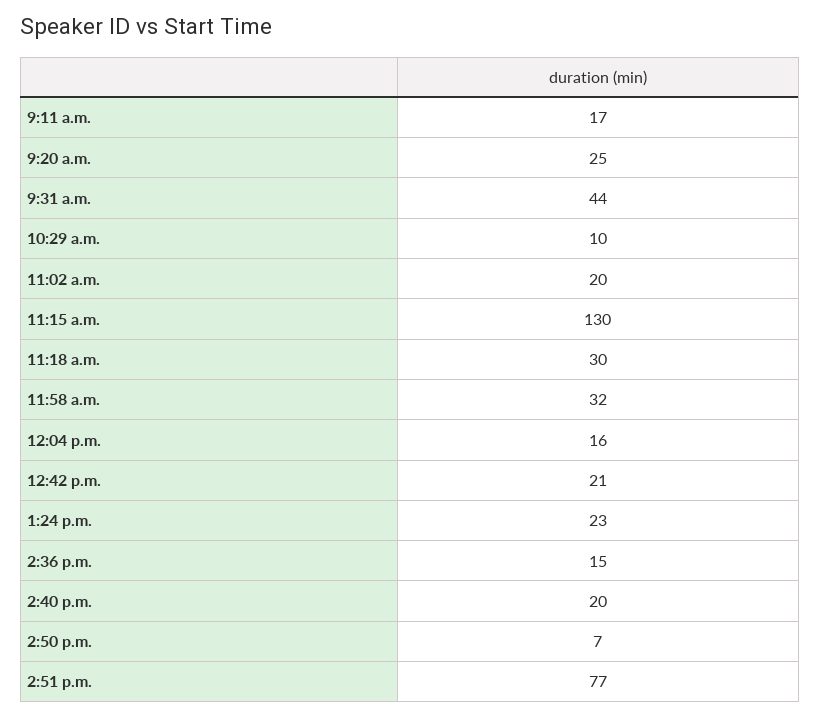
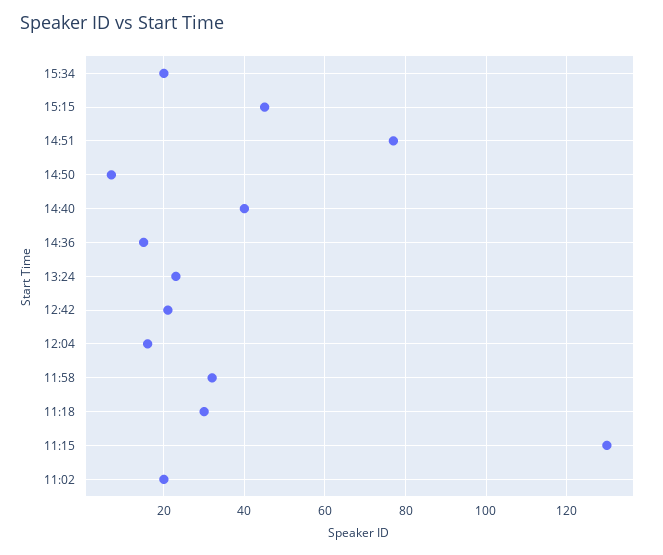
9:11 a.m.: 17 -> none
9:20 a.m.: 25 -> none
9:31 a.m.: 44 -> none
10:29 a.m.: 10 -> none
2:40 p.m.: 20 -> 40
15:34: none -> 20
15:15: none -> 45

